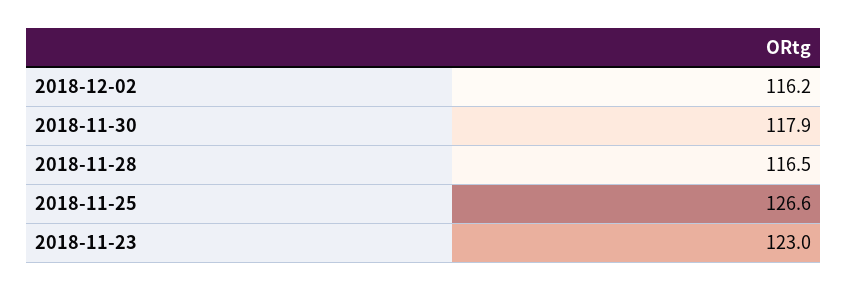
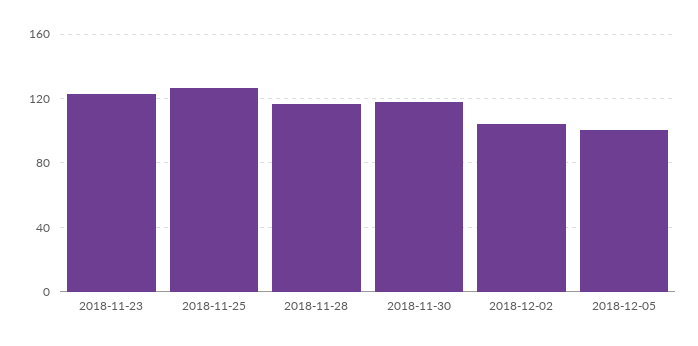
2018-12-02: 116.2 -> 105
2018-12-05: none -> 100

